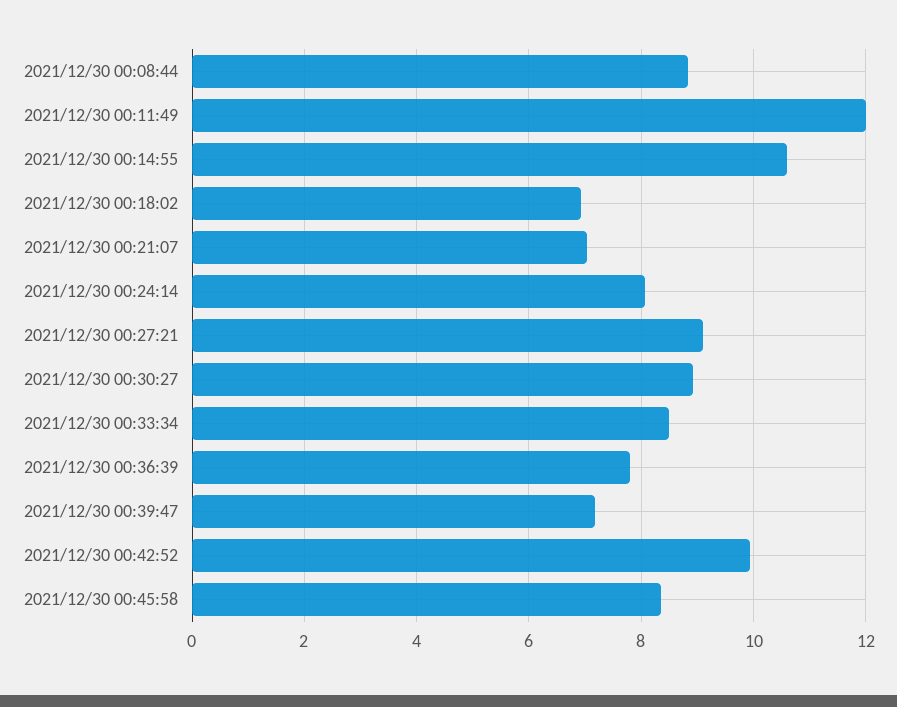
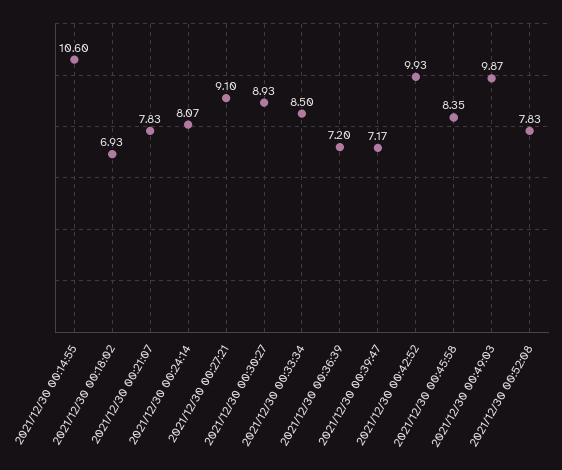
2021/12/30 00:08:44: 8.8 -> none
2021/12/30 00:11:49: 12 -> none
2021/12/30 00:21:07: 7 -> 7.83
2021/12/30 00:36:39: 7.8 -> 7.2
2021/12/30 00:49:03: none -> 9.87
2021/12/30 00:52:08: none -> 7.83

